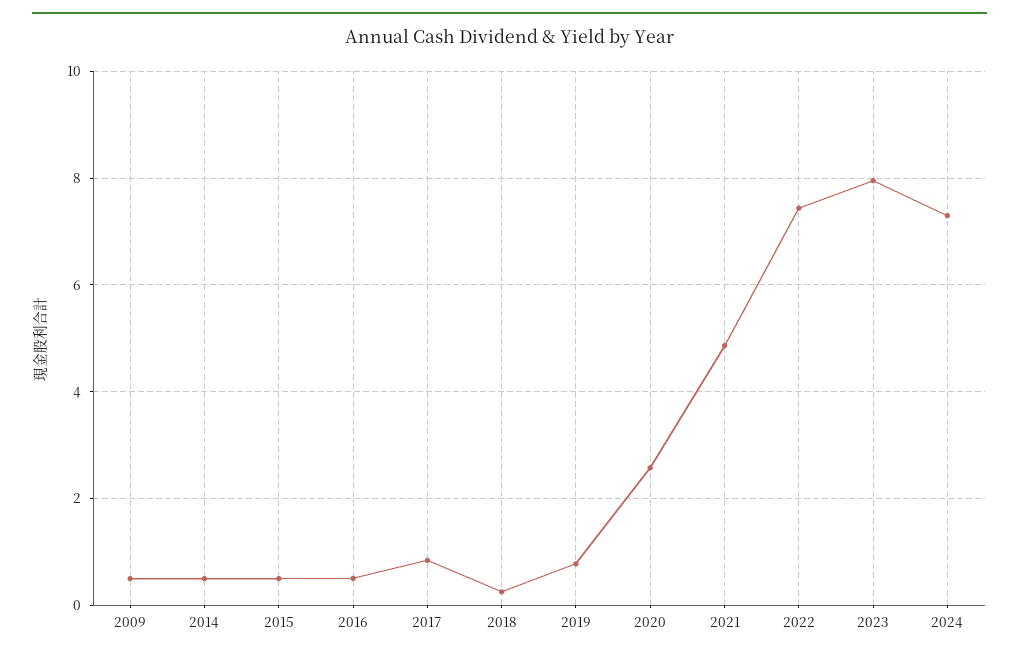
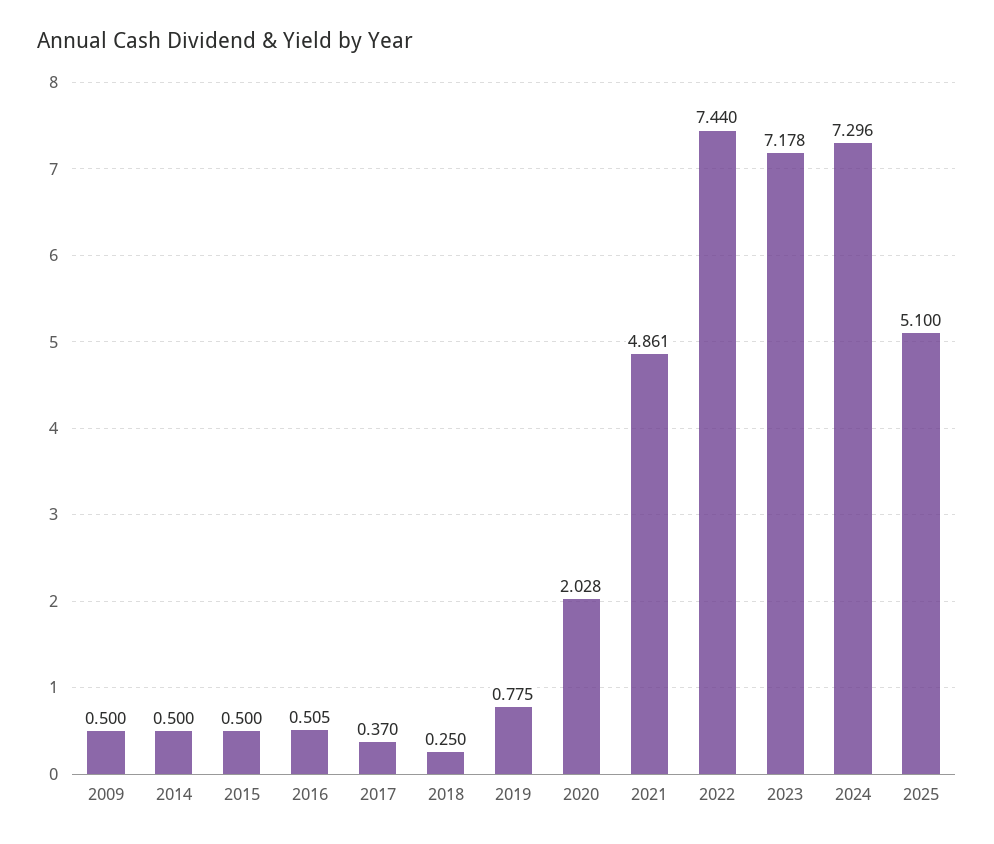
2017: 0.8 -> 0.37
2020: 2.6 -> 2.028
2023: 8 -> 7.178
2025: none -> 5.1

